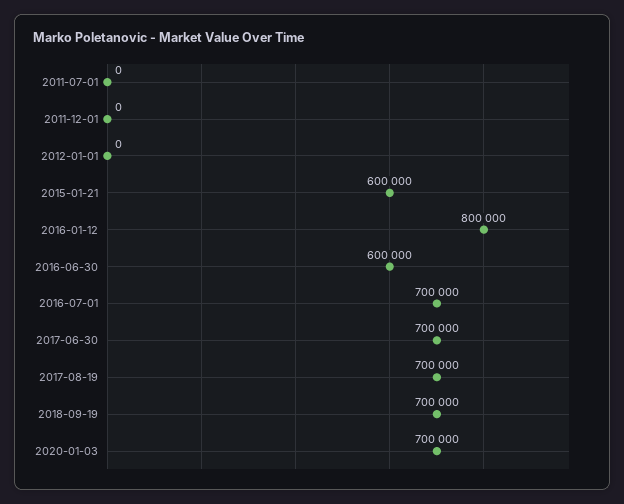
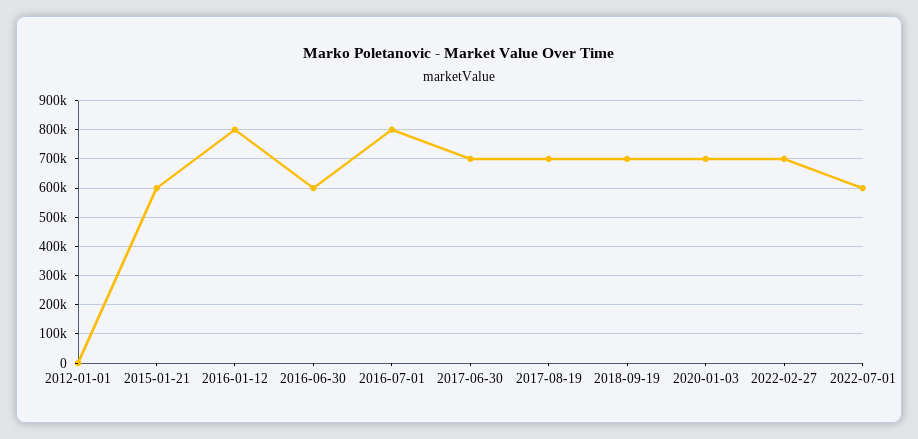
2011-07-01: 0 -> none
2011-12-01: 0 -> none
2016-07-01: 700000 -> 800000
2022-02-27: none -> 700000
2022-07-01: none -> 600000

